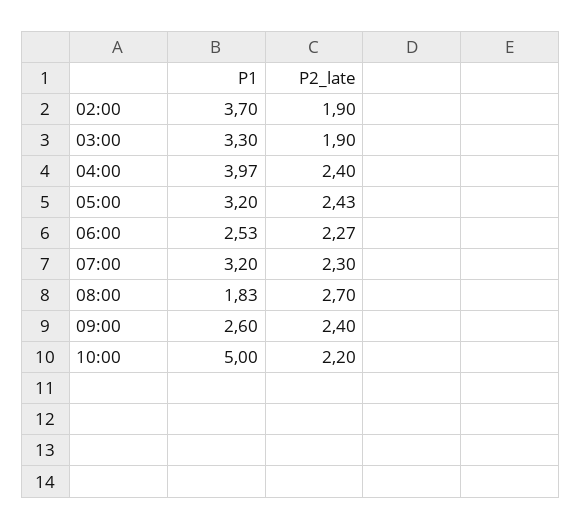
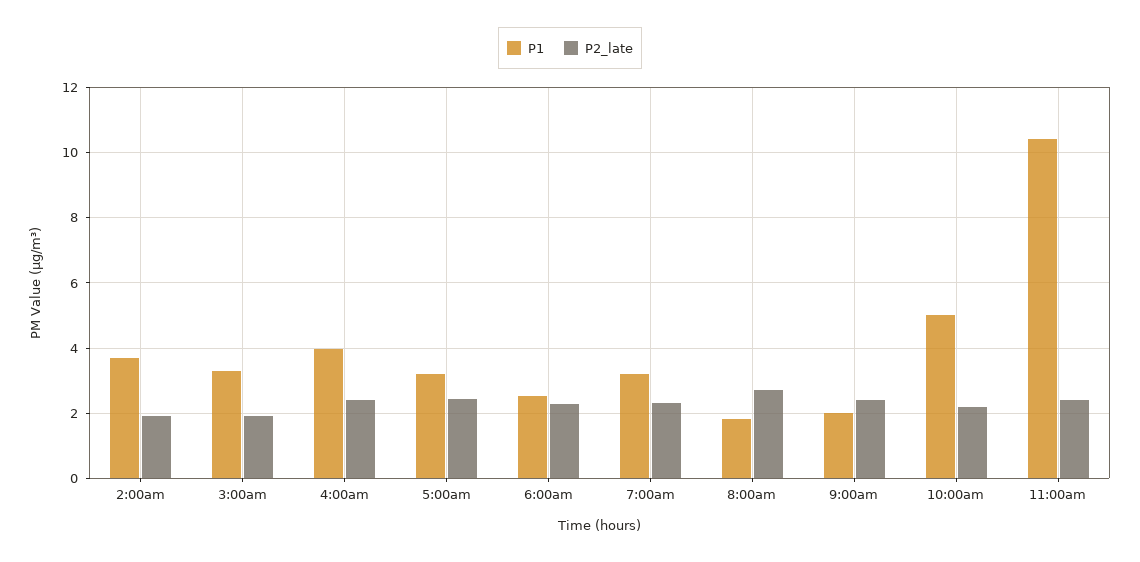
P1, 09:00: 2.6 -> 2
P1, 11:00am: none -> 10.4
P2_late, 11:00am: none -> 2.4

